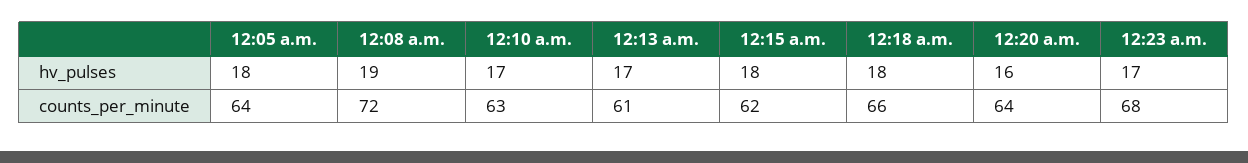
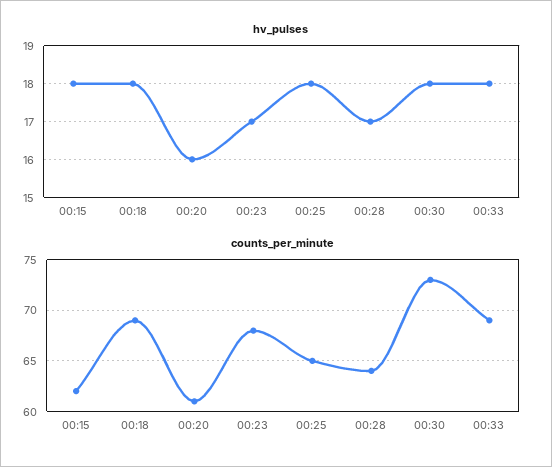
hv_pulses, 12:05 a.m.: 18 -> none
hv_pulses, 12:08 a.m.: 19 -> none
hv_pulses, 12:10 a.m.: 17 -> none
hv_pulses, 12:13 a.m.: 17 -> none
counts_per_minute, 12:05 a.m.: 64 -> none
counts_per_minute, 12:08 a.m.: 72 -> none
counts_per_minute, 12:10 a.m.: 63 -> none
counts_per_minute, 12:13 a.m.: 61 -> none
counts_per_minute, 12:18 a.m.: 66 -> 69
counts_per_minute, 12:20 a.m.: 64 -> 61
hv_pulses, 00:25: none -> 18
hv_pulses, 00:28: none -> 17
hv_pulses, 00:30: none -> 18
hv_pulses, 00:33: none -> 18
counts_per_minute, 00:25: none -> 65
counts_per_minute, 00:28: none -> 64
counts_per_minute, 00:30: none -> 73
counts_per_minute, 00:33: none -> 69

